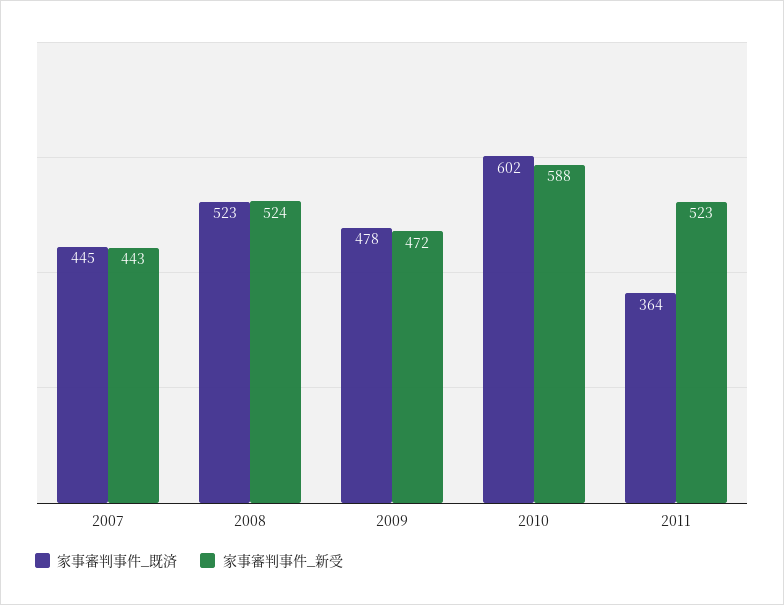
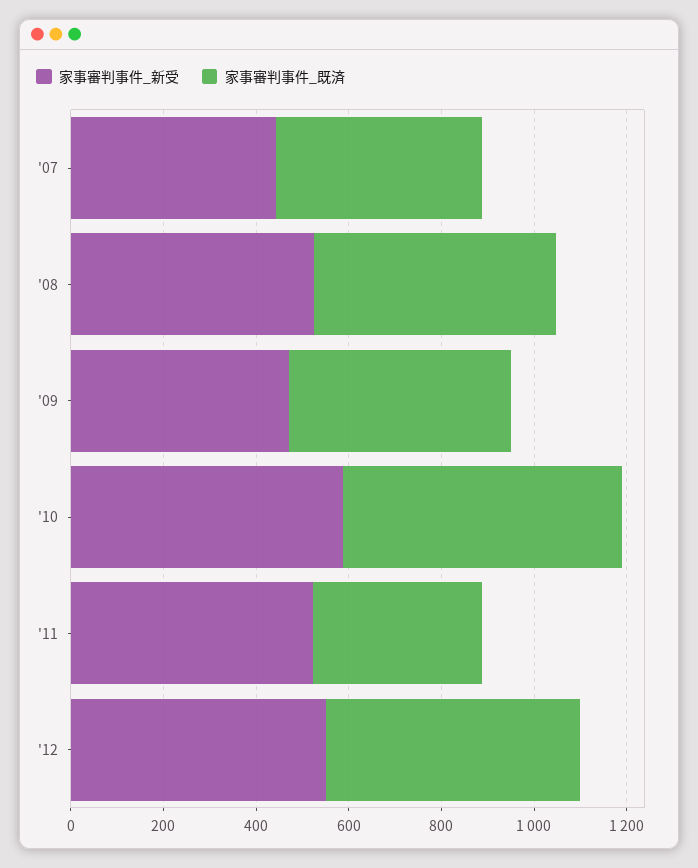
家事審判事件_新受, '12: none -> 550
家事審判事件_既済, '12: none -> 550

